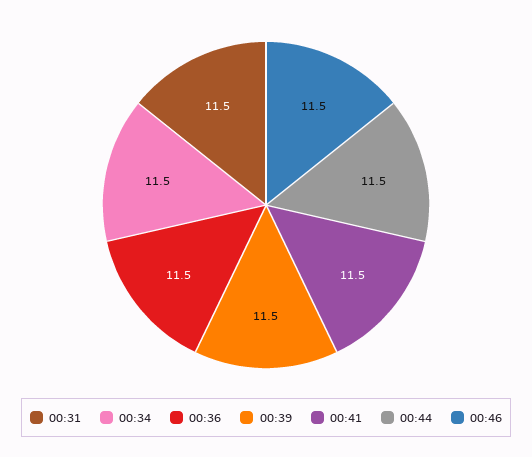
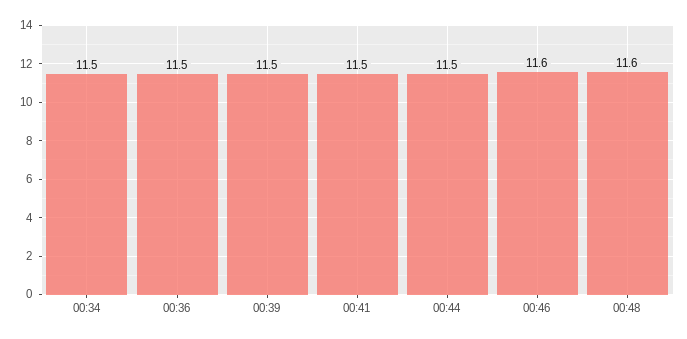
00:31: 11.5 -> none
00:46: 11.5 -> 11.6
00:48: none -> 11.6

